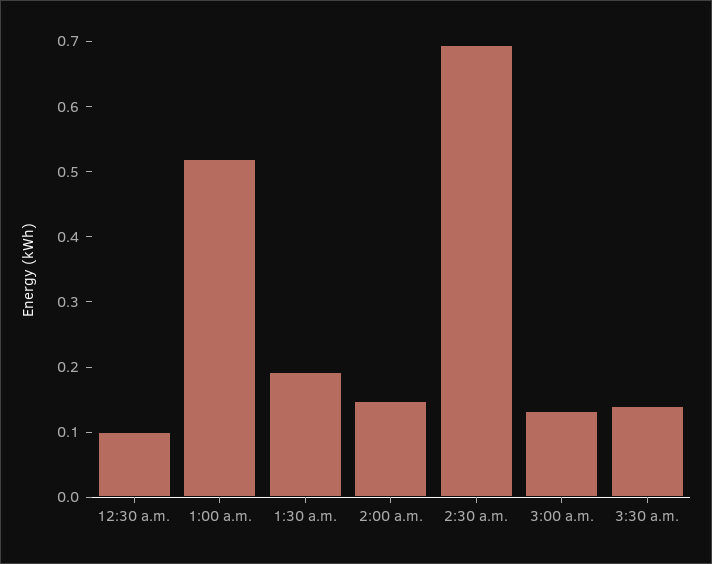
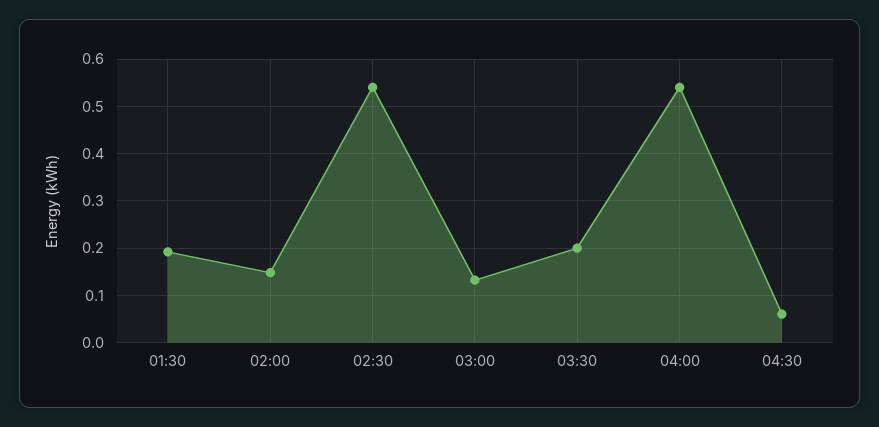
12:30 a.m.: 0.1 -> none
1:00 a.m.: 0.52 -> none
2:30 a.m.: 0.7 -> 0.54
3:30 a.m.: 0.14 -> 0.2
04:00: none -> 0.54
04:30: none -> 0.06

